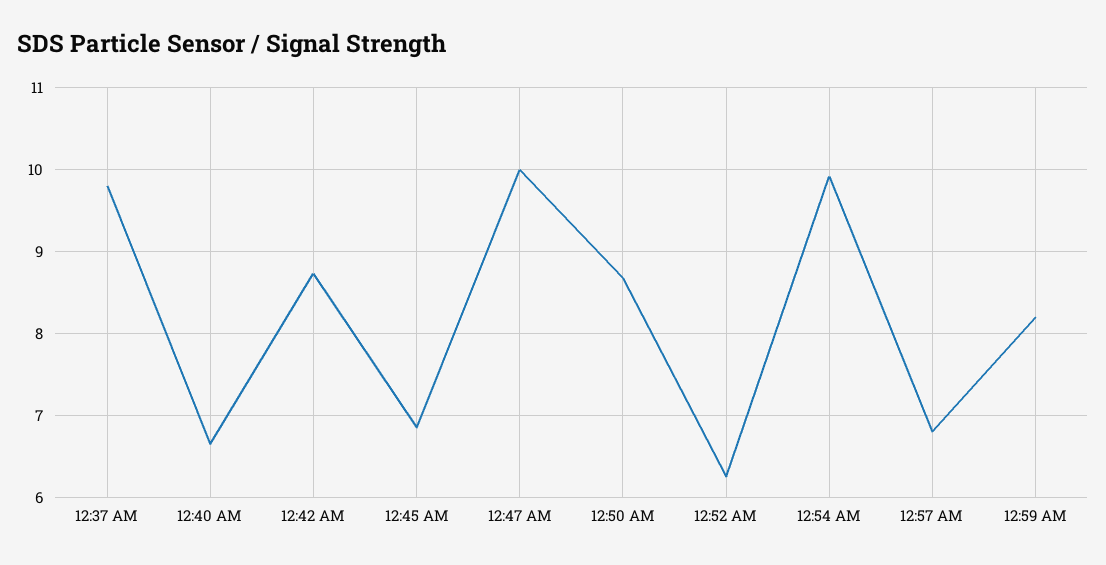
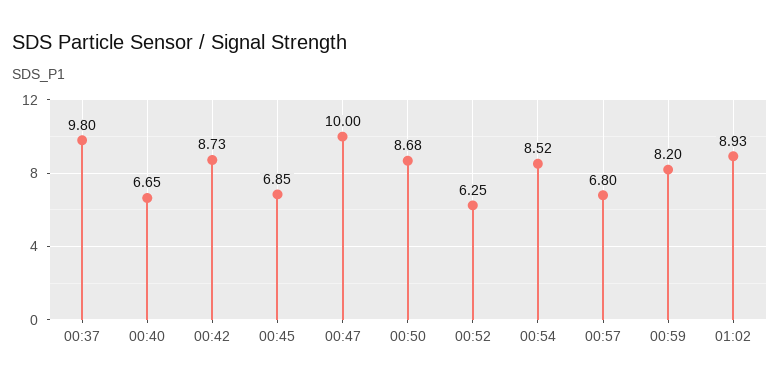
12:54 AM: 9.9 -> 8.52
01:02: none -> 8.93

